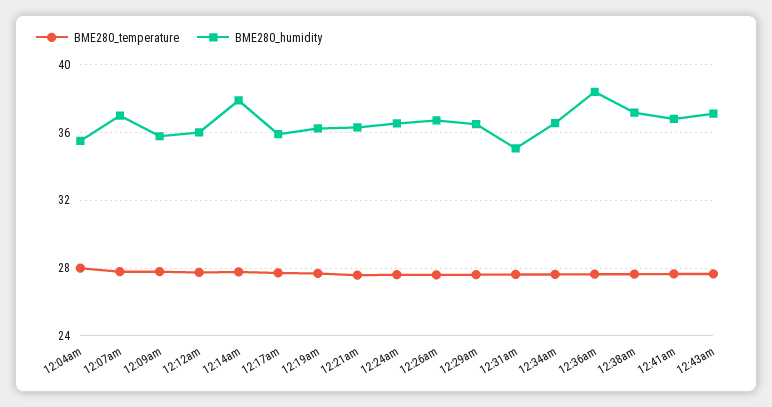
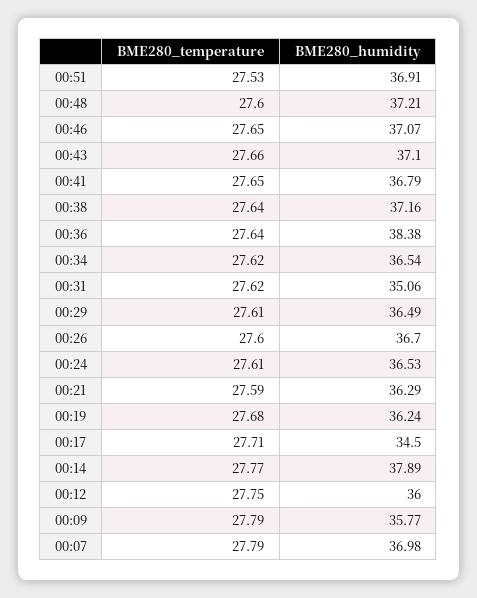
BME280_temperature, 12:04am: 28 -> none
BME280_humidity, 12:04am: 35.5 -> none
BME280_humidity, 12:17am: 36 -> 34.5
BME280_temperature, 00:51: none -> 27.53
BME280_humidity, 00:51: none -> 36.91
BME280_temperature, 00:48: none -> 27.6
BME280_humidity, 00:48: none -> 37.21
BME280_temperature, 00:46: none -> 27.65
BME280_humidity, 00:46: none -> 37.07

